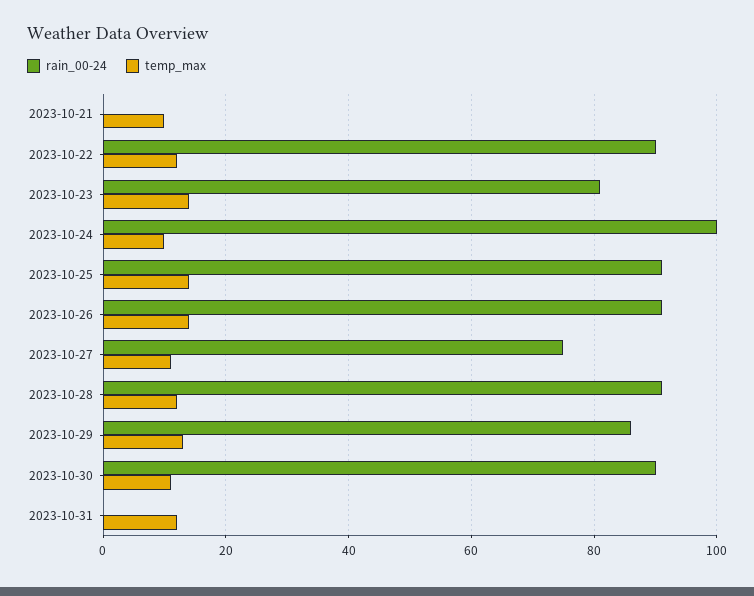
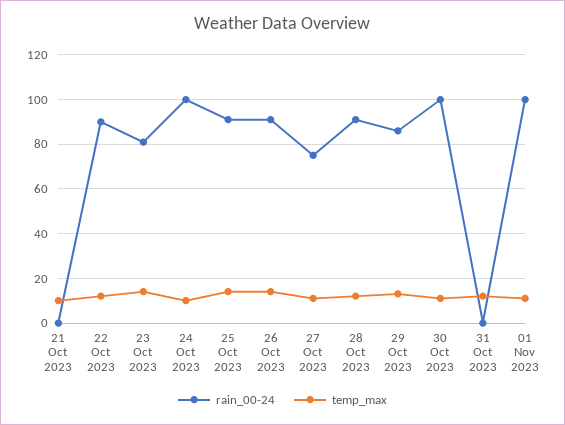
rain_00-24, 2023-10-30: 90 -> 100
rain_00-24, 01 Nov 2023: none -> 100
temp_max, 01 Nov 2023: none -> 10

